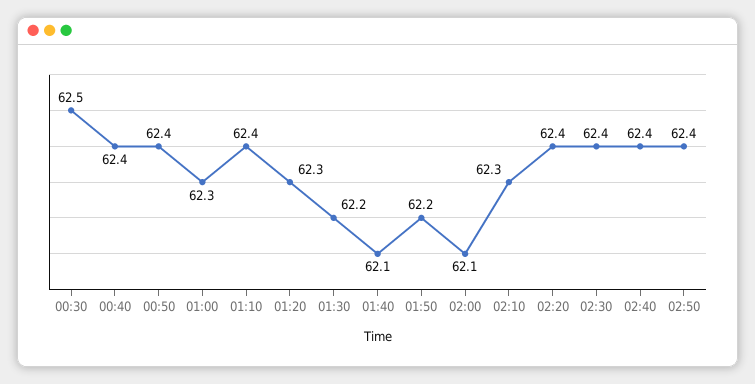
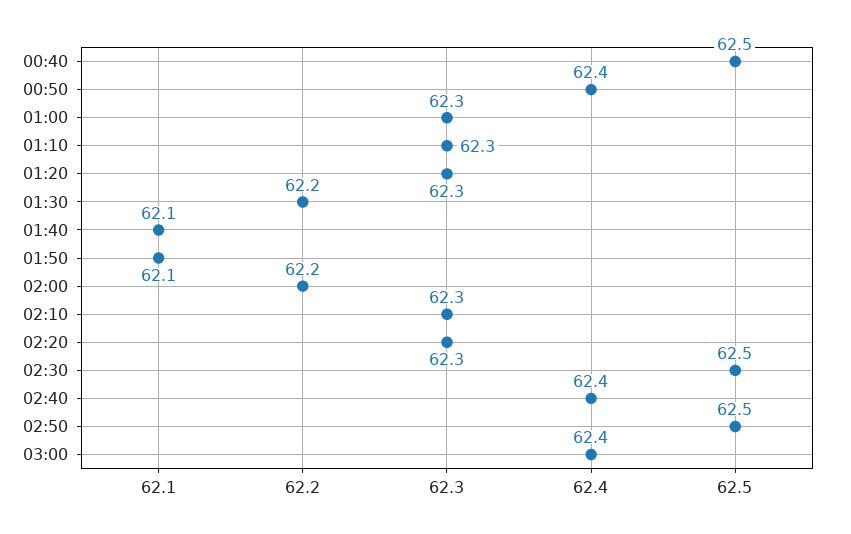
00:30: 62.5 -> none
00:40: 62.4 -> 62.5
01:10: 62.4 -> 62.3
01:50: 62.2 -> 62.1
02:00: 62.1 -> 62.2
02:20: 62.4 -> 62.3
02:30: 62.4 -> 62.5
02:50: 62.4 -> 62.5
03:00: none -> 62.4

